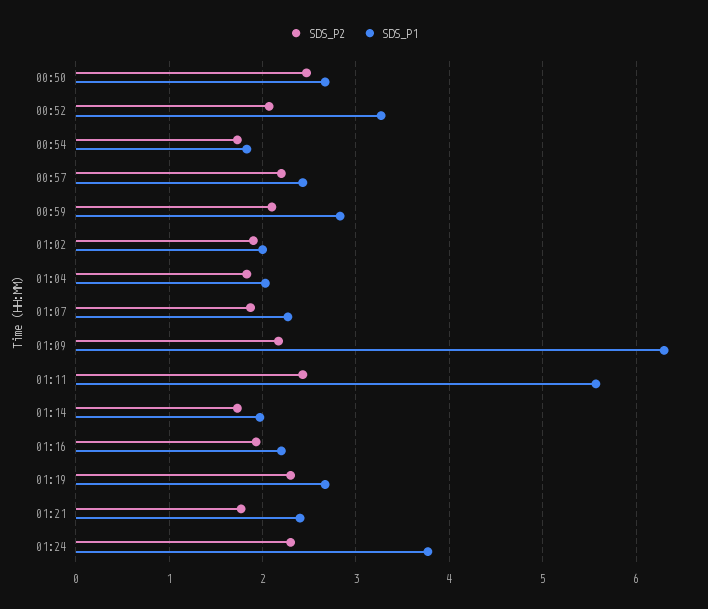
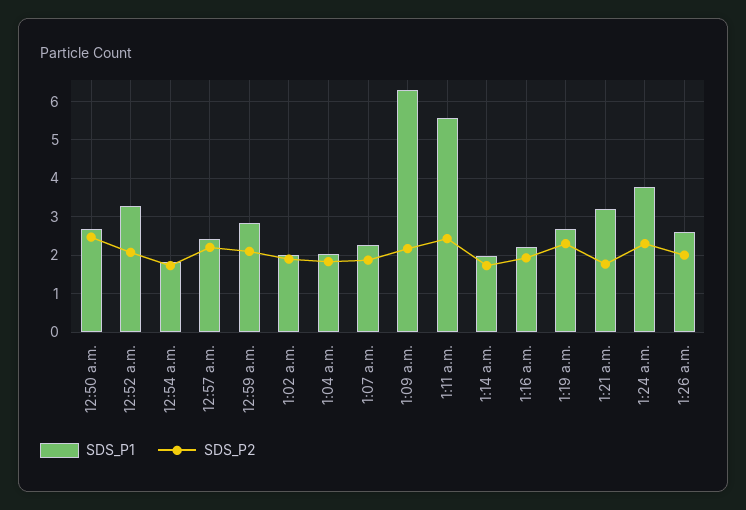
SDS_P1, 01:21: 2.4 -> 3.2
SDS_P1, 1:26 a.m.: none -> 2.6
SDS_P2, 1:26 a.m.: none -> 2

